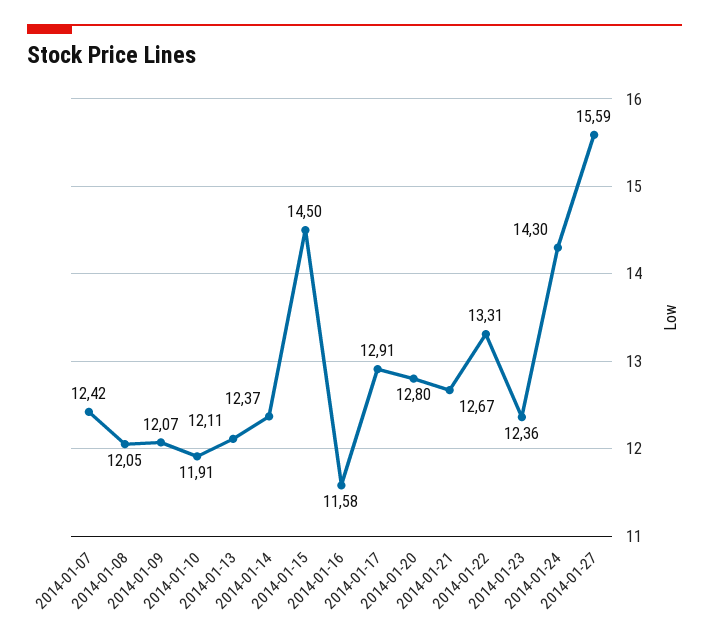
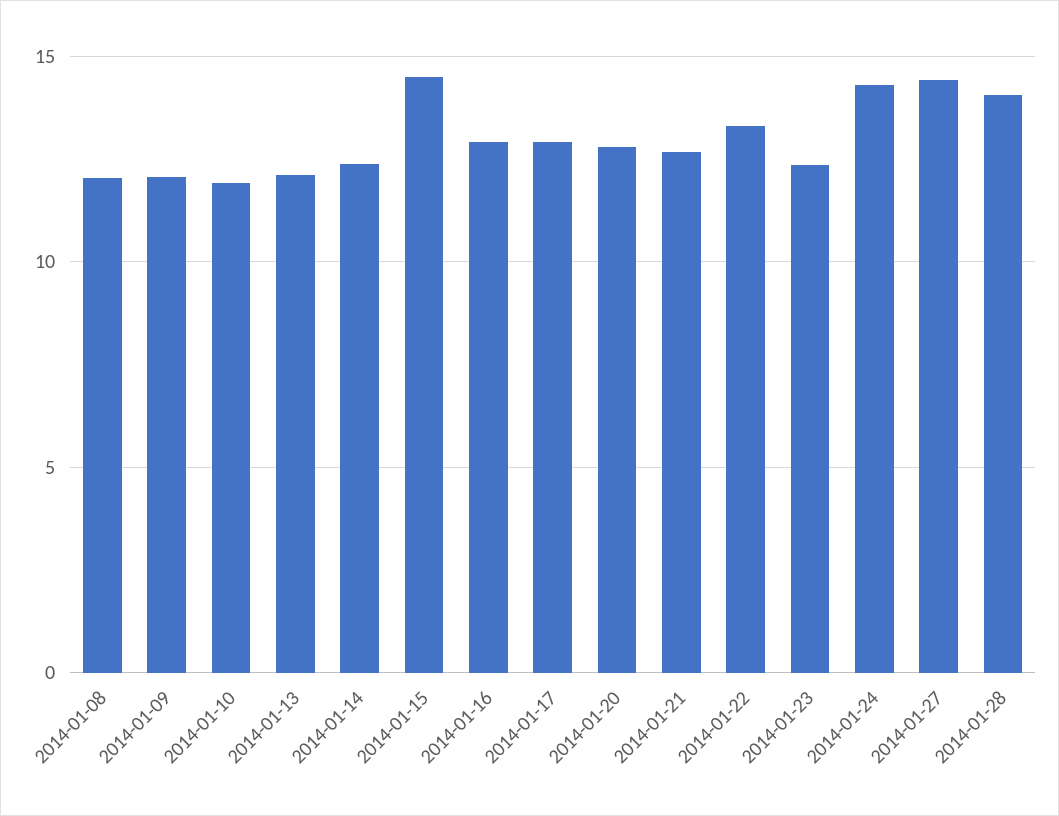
2014-01-07: 12.42 -> none
2014-01-16: 11.58 -> 13
2014-01-27: 15.59 -> 14.5
2014-01-28: none -> 14

